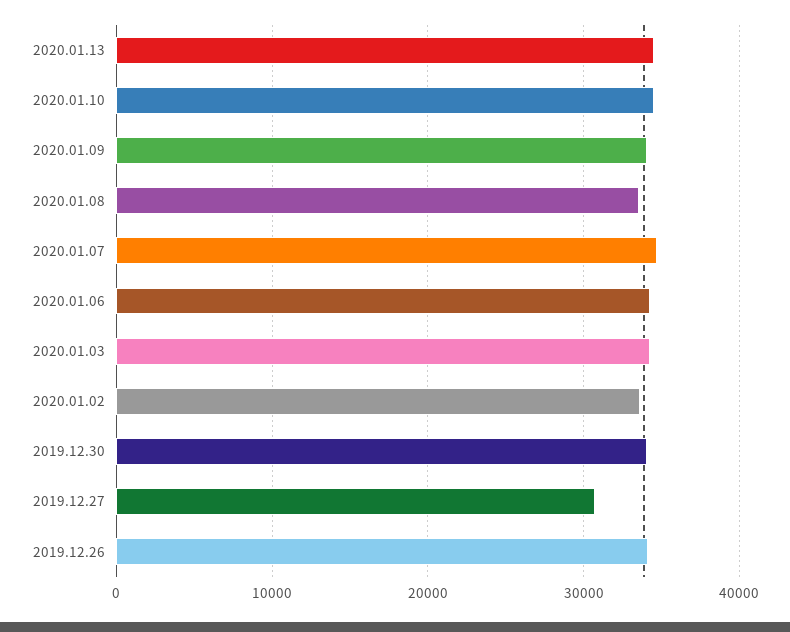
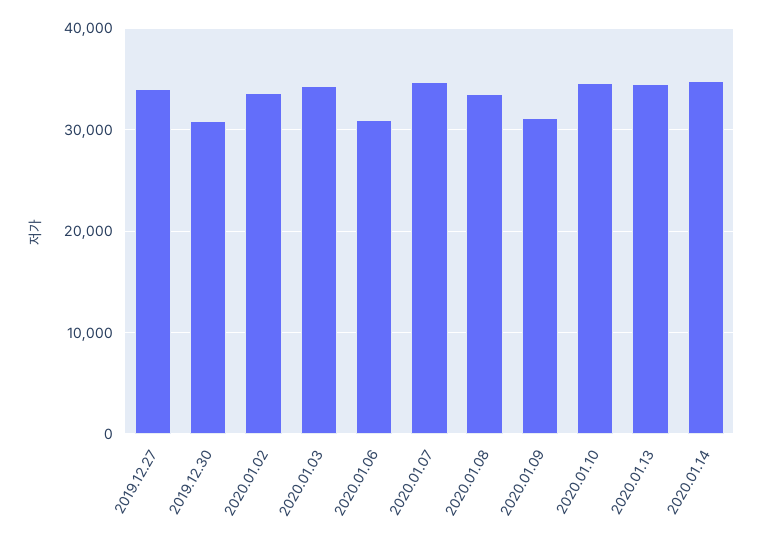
2020.01.09: 34000 -> 31000
2020.01.06: 34000 -> 31000
2019.12.30: 34000 -> 31000
2019.12.27: 31000 -> 34000
2019.12.26: 34000 -> none
2020.01.14: none -> 35000

